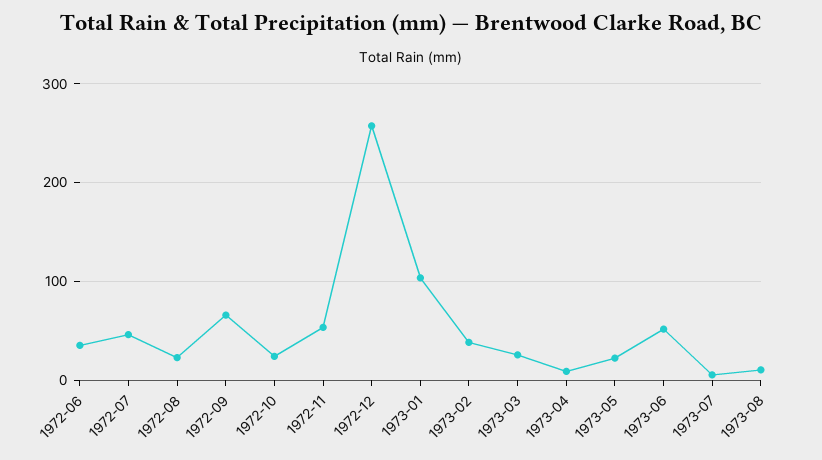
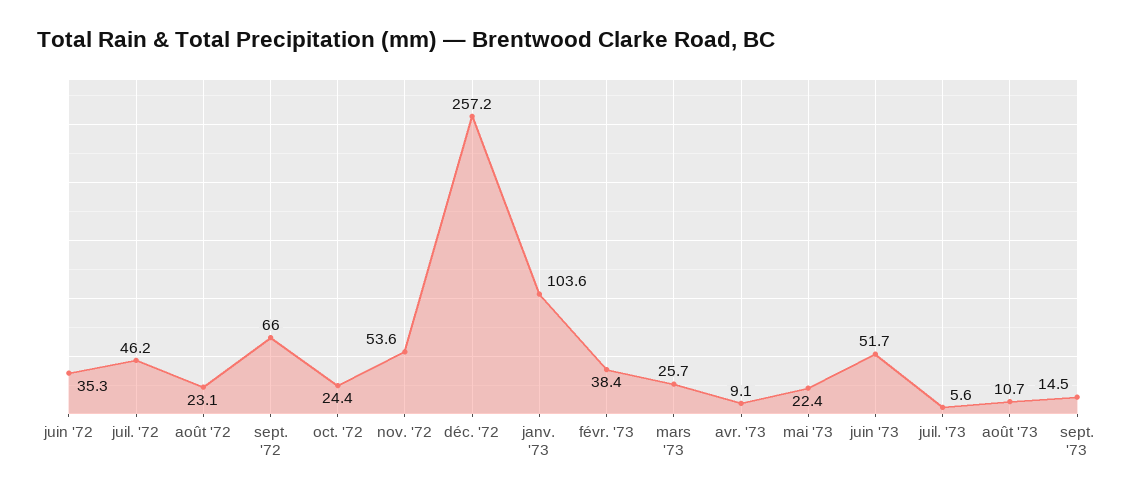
sept. '73: none -> 14.5

